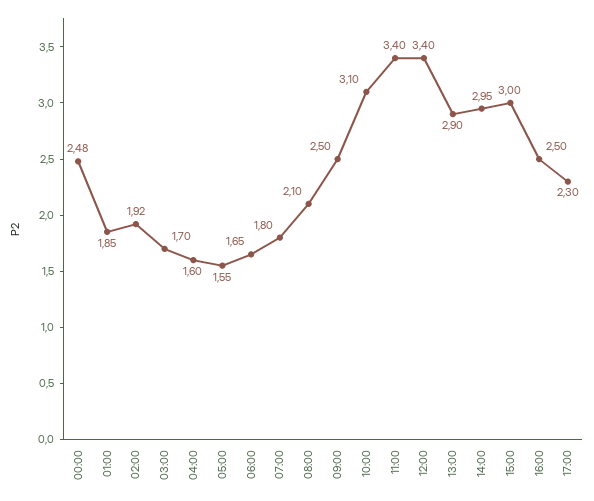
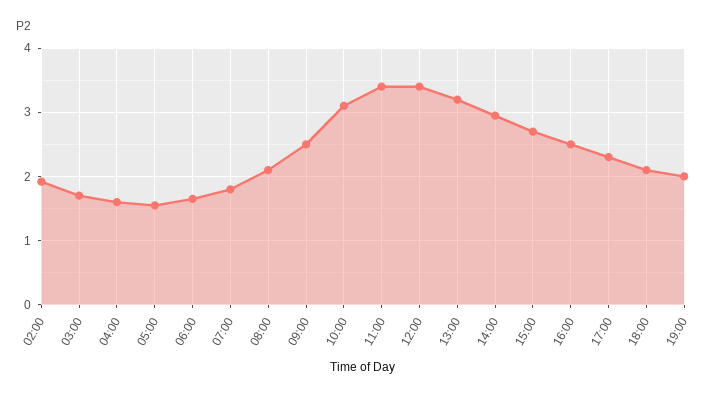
00:00: 2.48 -> none
01:00: 1.85 -> none
13:00: 2.9 -> 3.2
15:00: 3 -> 2.7
18:00: none -> 2.1
19:00: none -> 2

